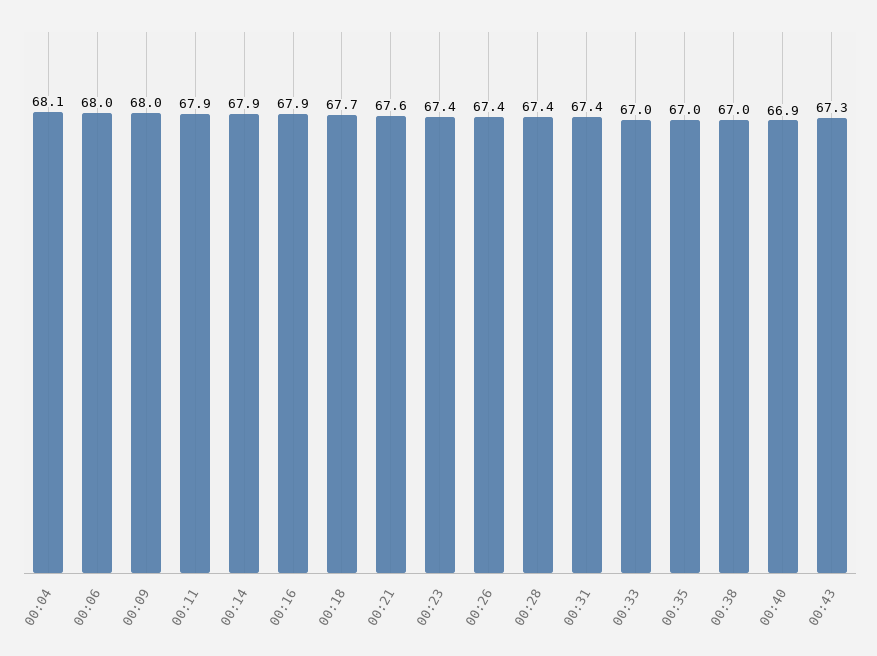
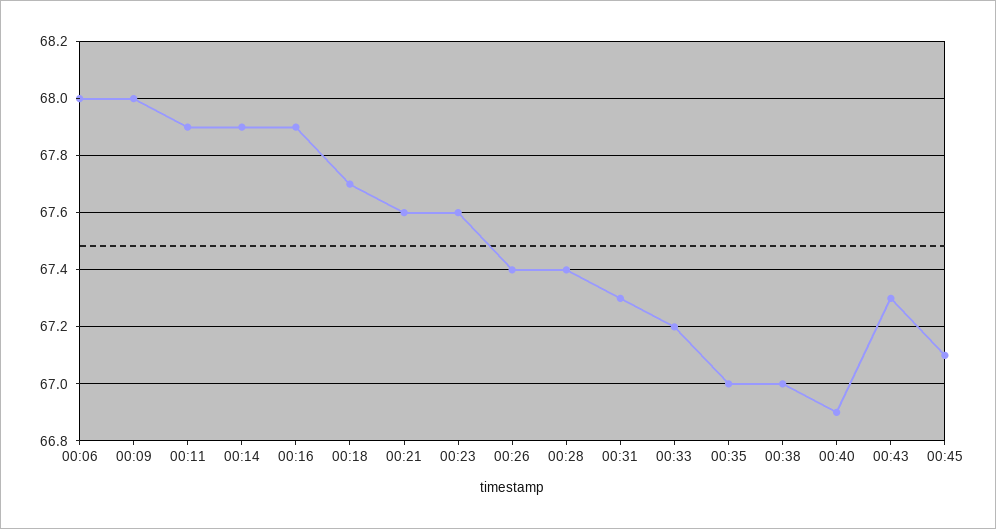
00:04: 68.1 -> none
00:23: 67.4 -> 67.6
00:31: 67.4 -> 67.3
00:33: 67 -> 67.2
00:45: none -> 67.1

